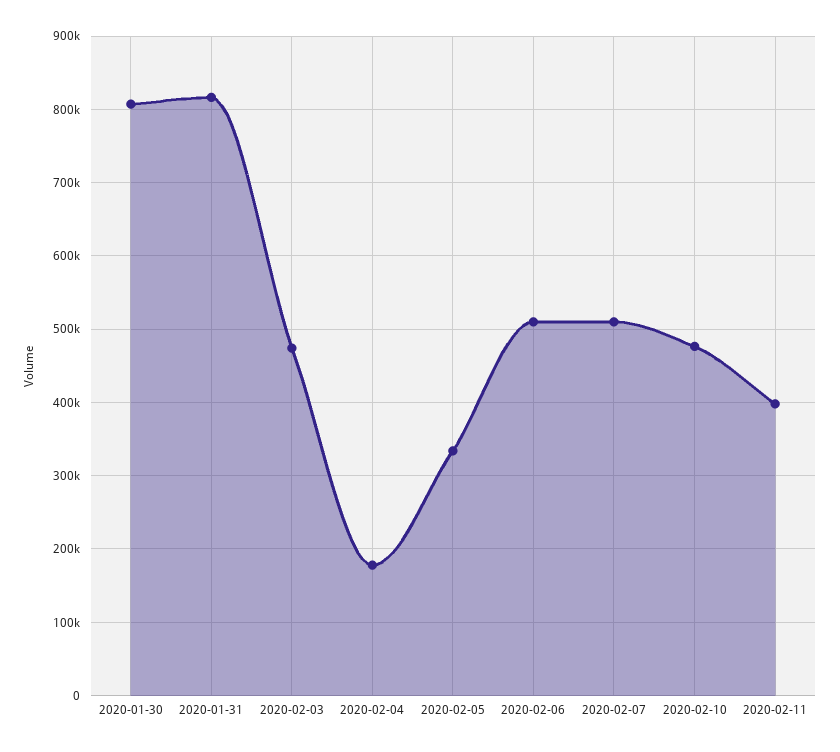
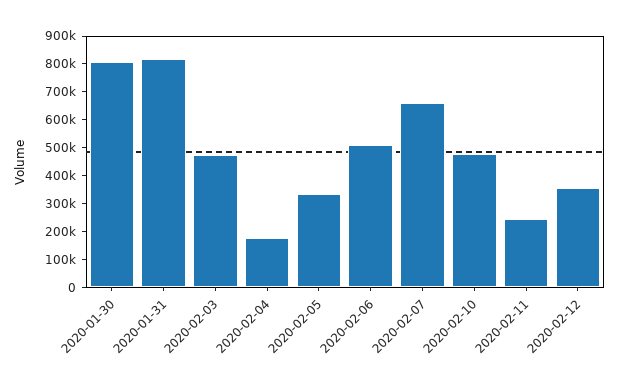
2020-02-07: 510000 -> 650000
2020-02-11: 400000 -> 250000
2020-02-12: none -> 350000

